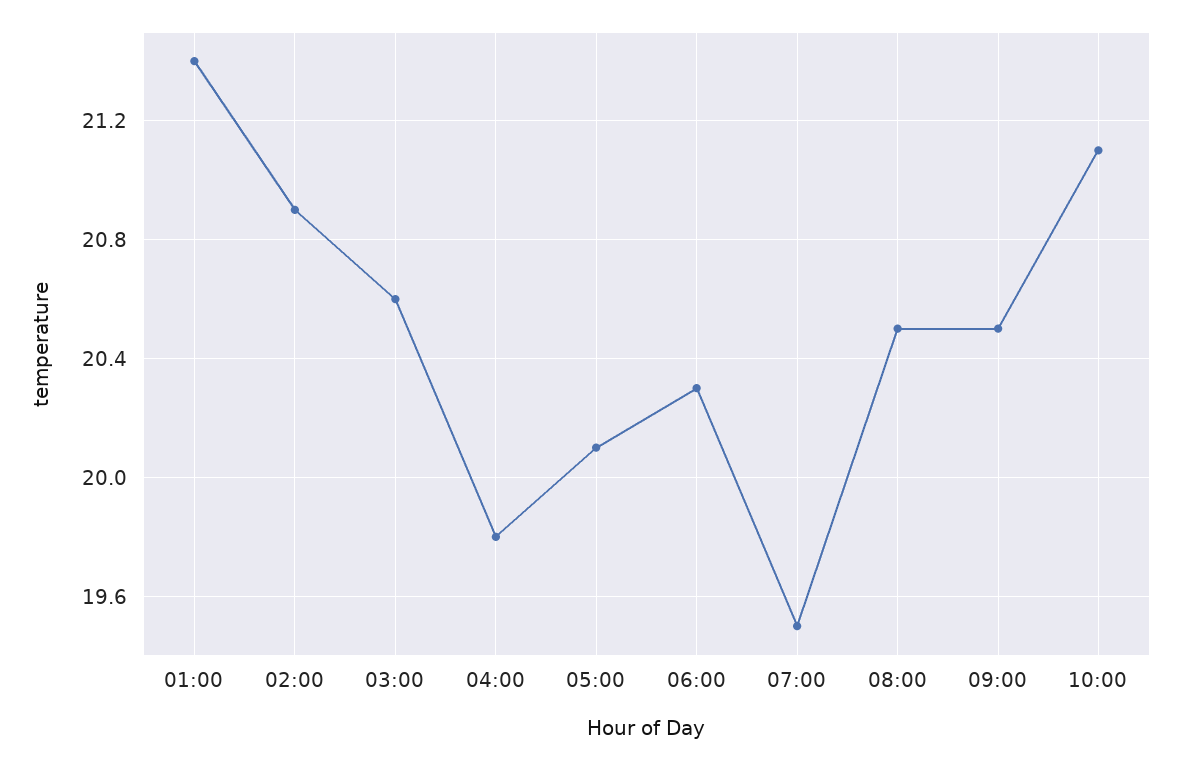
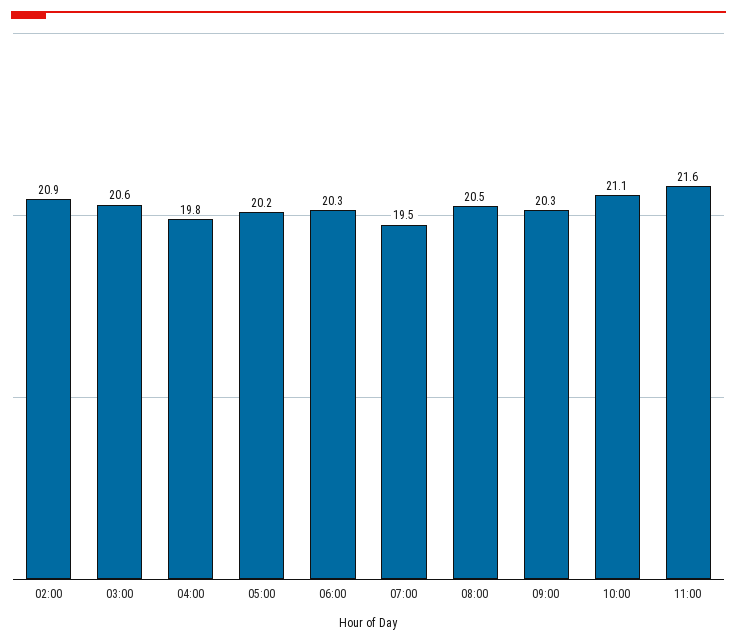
01:00: 21.4 -> none
05:00: 20.1 -> 20.2
09:00: 20.5 -> 20.3
11:00: none -> 21.6

